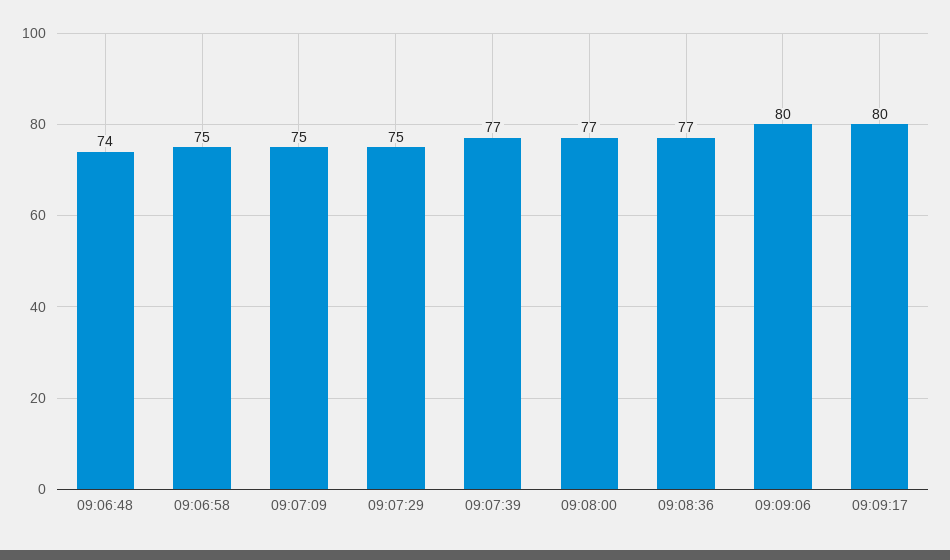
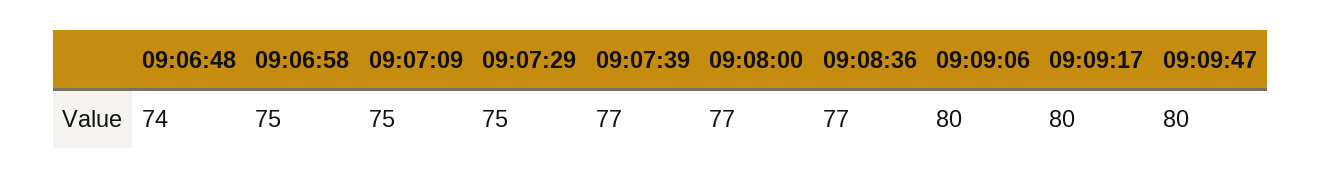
09:09:47: none -> 80

